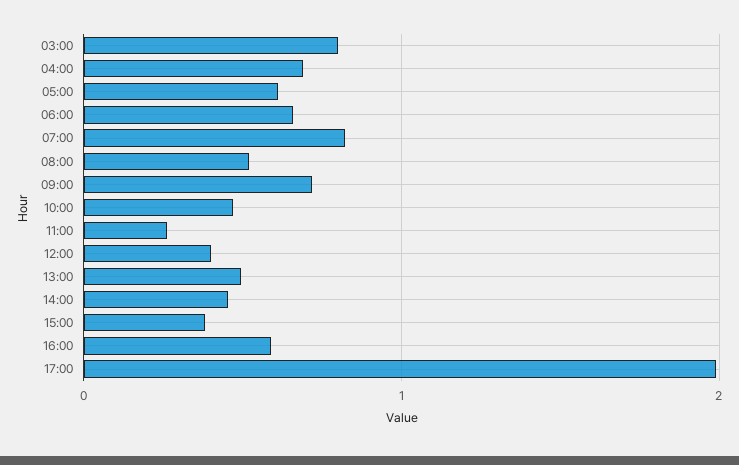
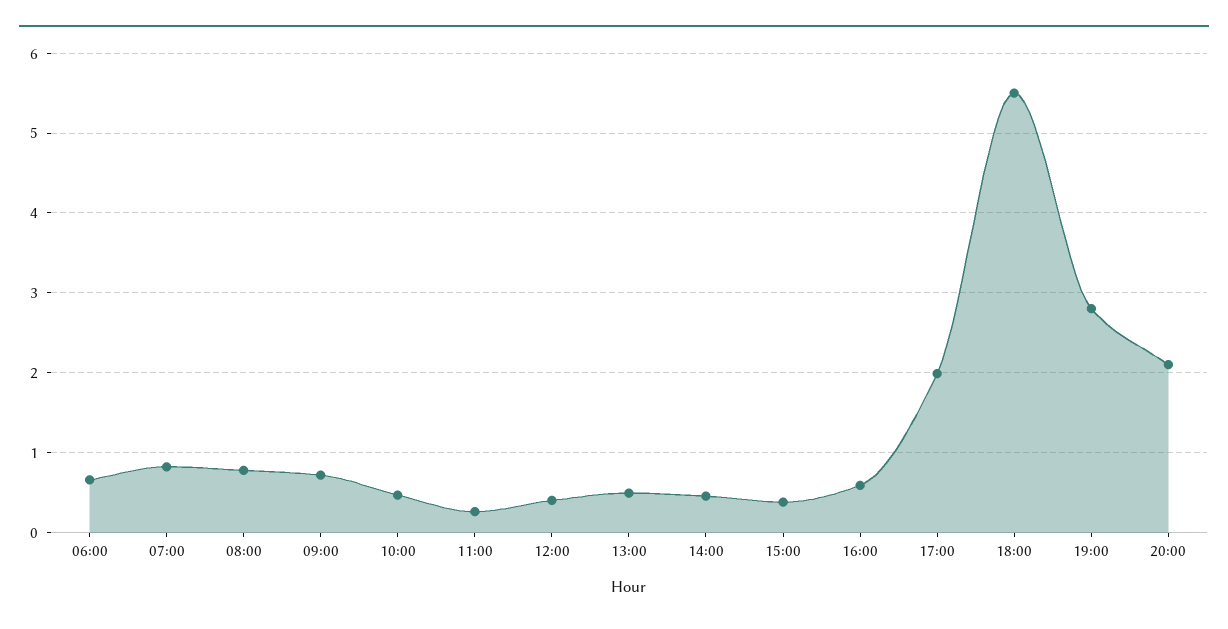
03:00: 0.8 -> none
04:00: 0.7 -> none
05:00: 0.6 -> none
08:00: 0.5 -> 0.8
18:00: none -> 5.5
19:00: none -> 2.8
20:00: none -> 2.1

